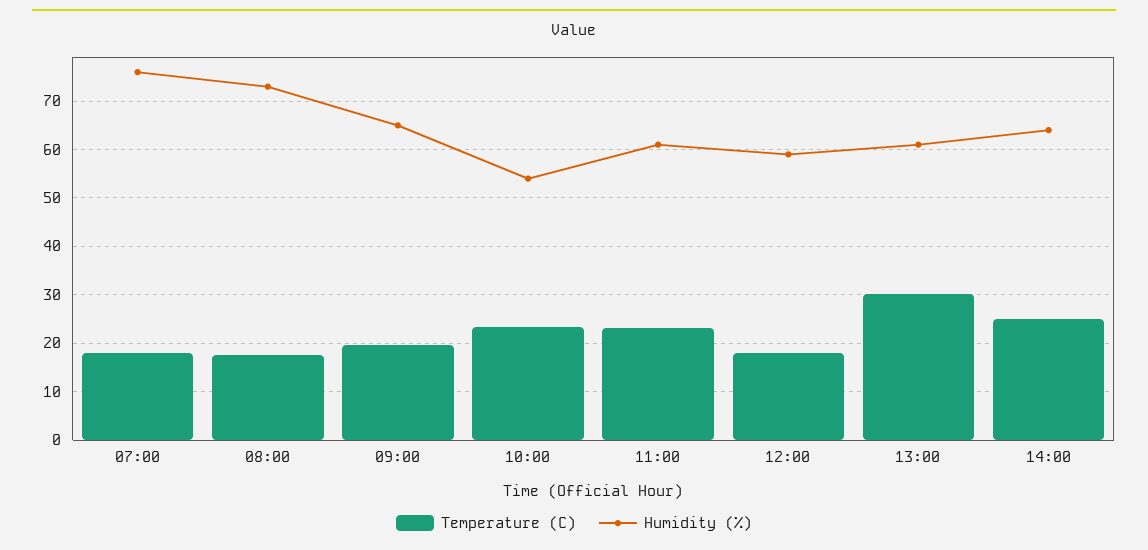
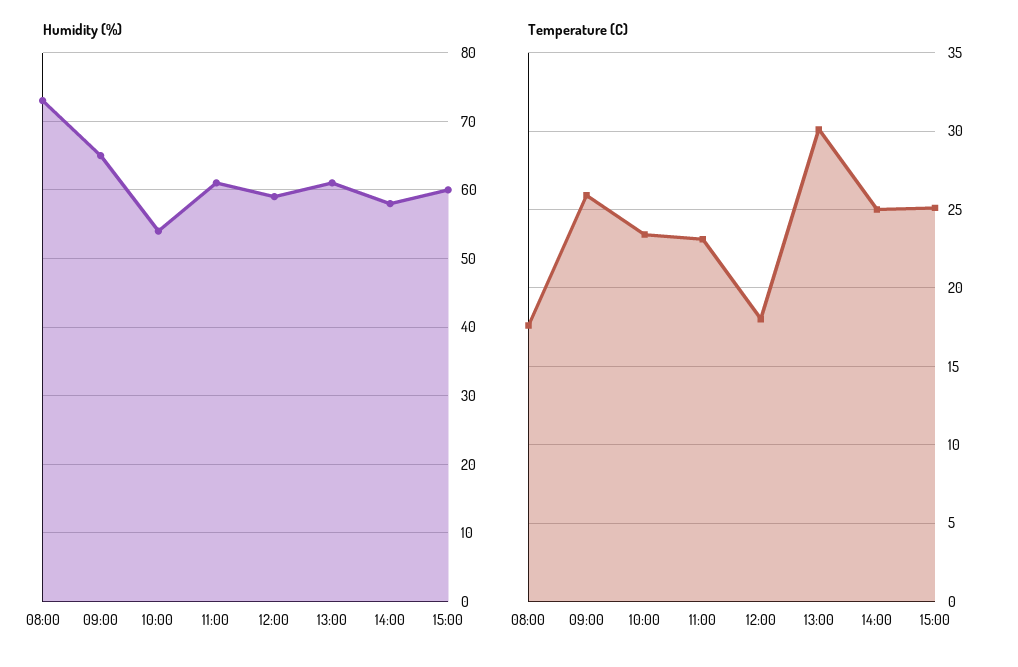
Temperature (C), 07:00: 18 -> none
Humidity (%), 07:00: 76 -> none
Temperature (C), 09:00: 20 -> 26
Humidity (%), 14:00: 64 -> 58
Humidity (%), 15:00: none -> 60
Temperature (C), 15:00: none -> 25

